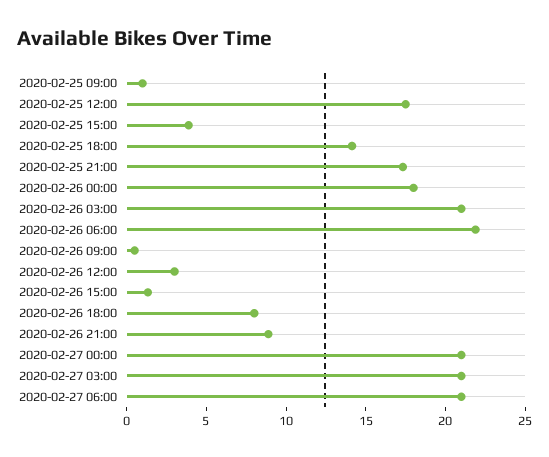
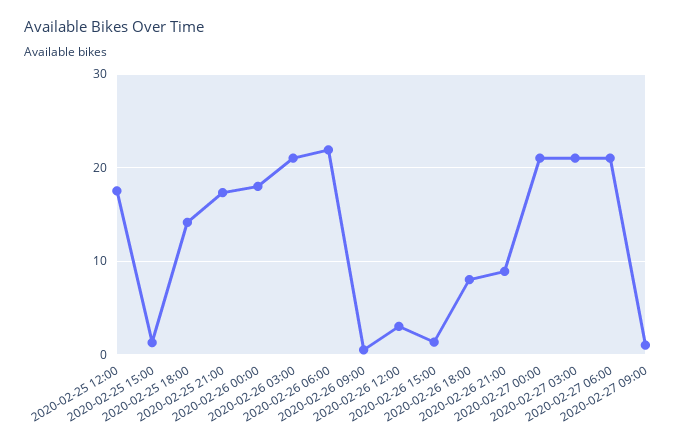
2020-02-25 09:00: 1 -> none
2020-02-25 15:00: 4 -> 1
2020-02-27 09:00: none -> 1

